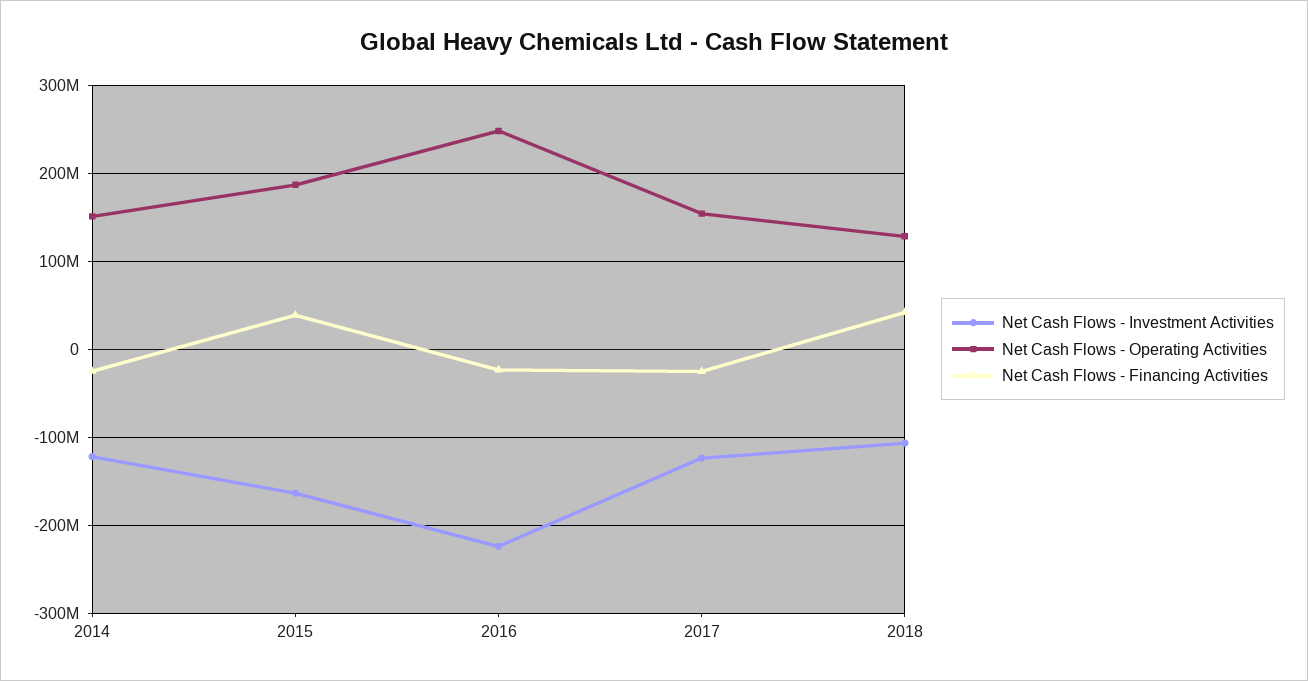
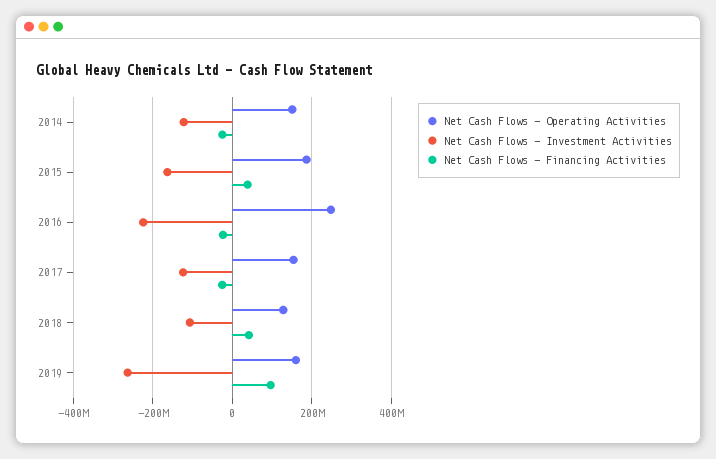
Net Cash Flows - Operating Activities, 2019: none -> 160000000
Net Cash Flows - Investment Activities, 2019: none -> -260000000
Net Cash Flows - Financing Activities, 2019: none -> 100000000

